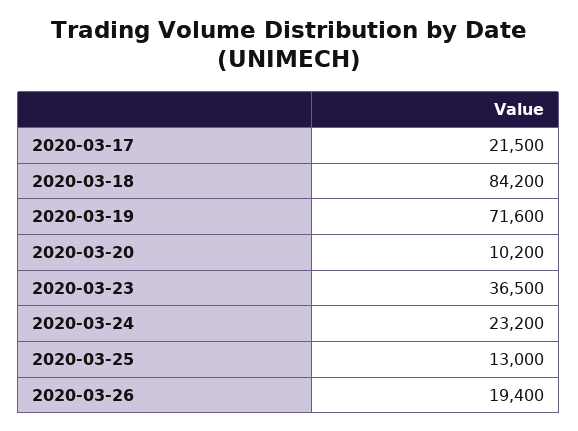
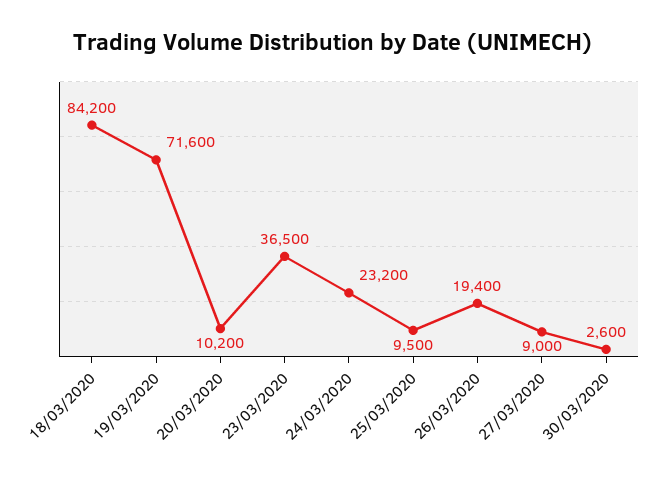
2020-03-17: 21500 -> none
2020-03-25: 13000 -> 9500
27/03/2020: none -> 9000
30/03/2020: none -> 2600

